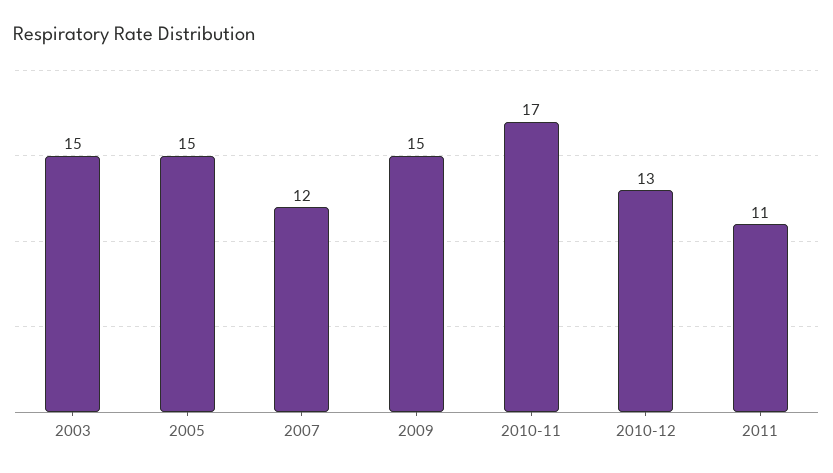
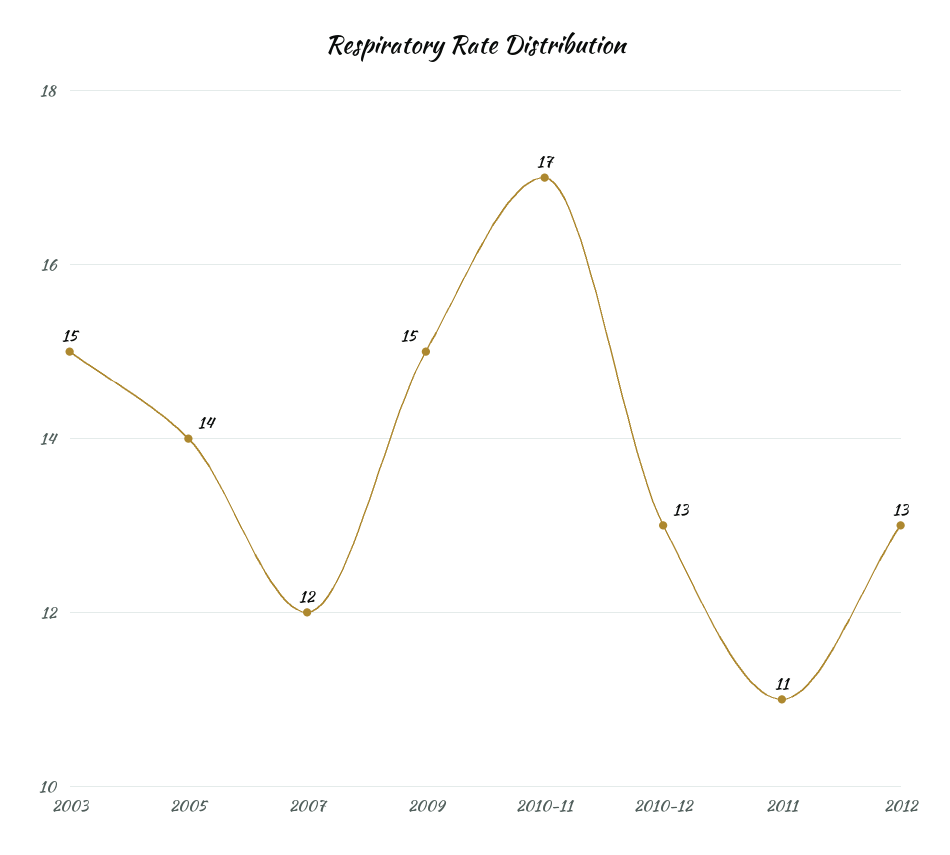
2005: 15 -> 14
2012: none -> 13

